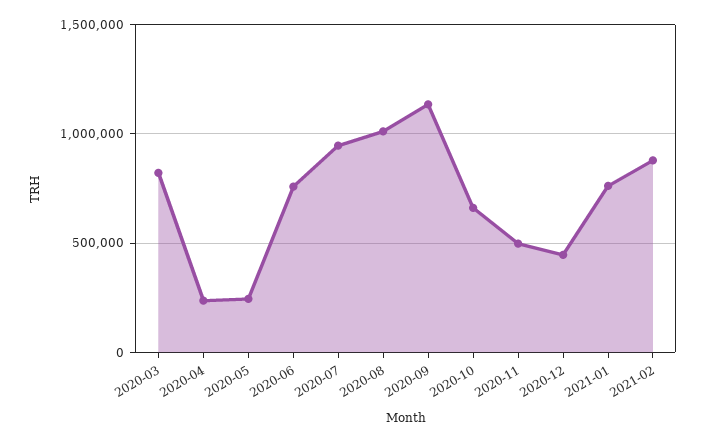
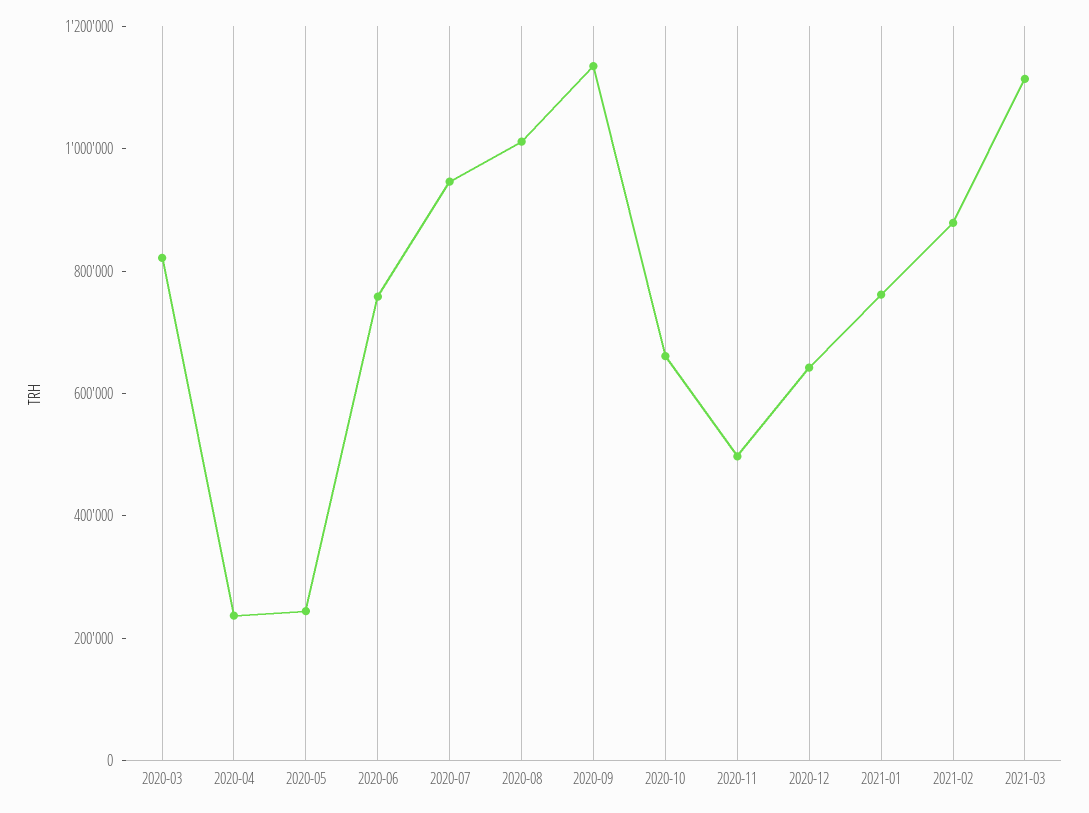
2020-12: 450000 -> 650000
2021-03: none -> 1100000

